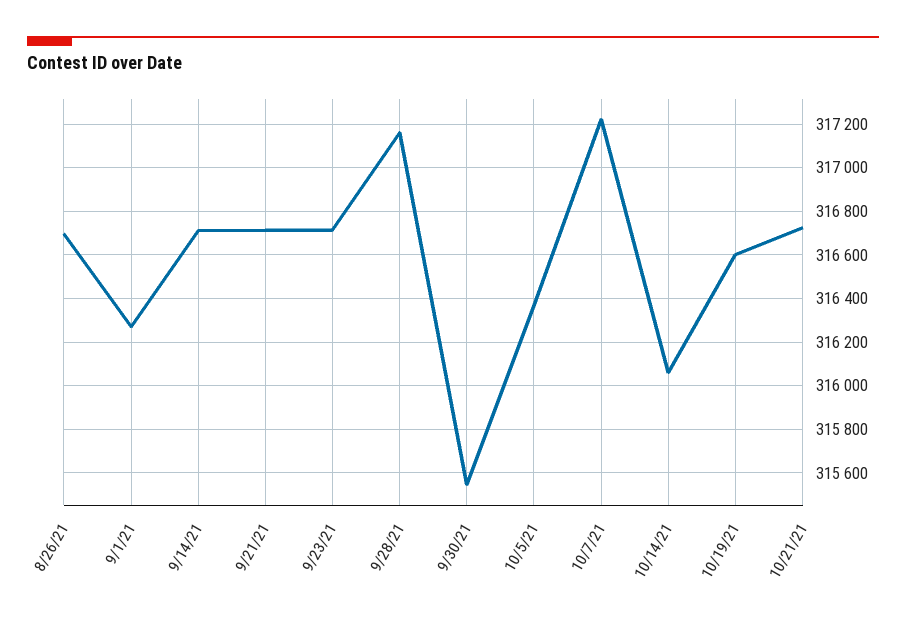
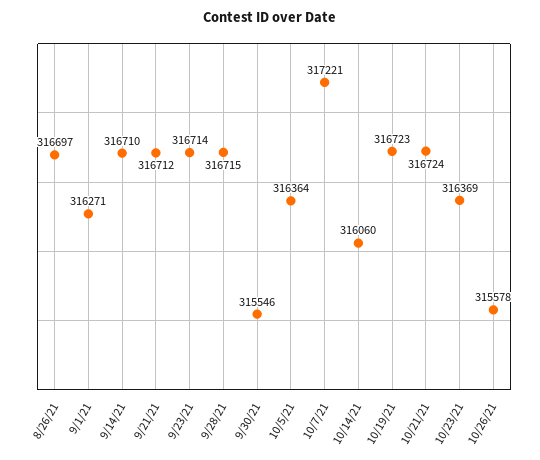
9/28/21: 317150 -> 316715
10/19/21: 316600 -> 316723
10/23/21: none -> 316369
10/26/21: none -> 315578

